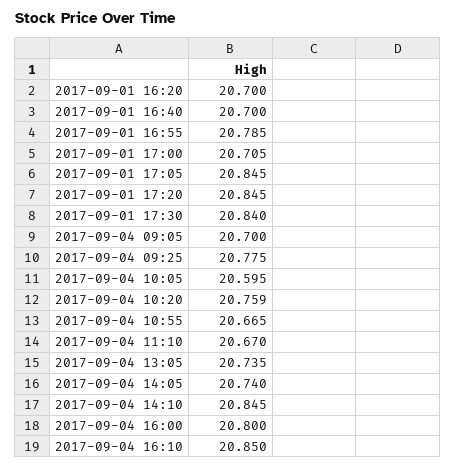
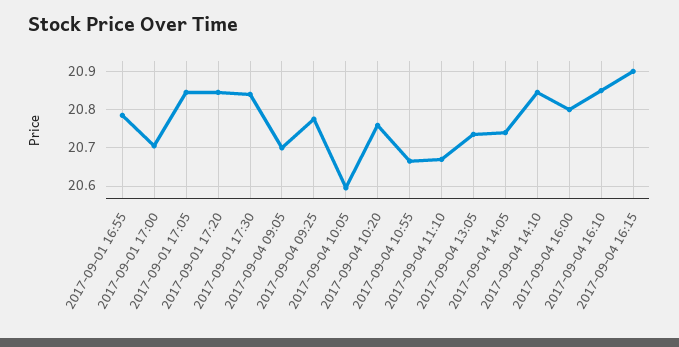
2017-09-01 16:20: 20.7 -> none
2017-09-01 16:40: 20.7 -> none
2017-09-04 16:15: none -> 20.9

